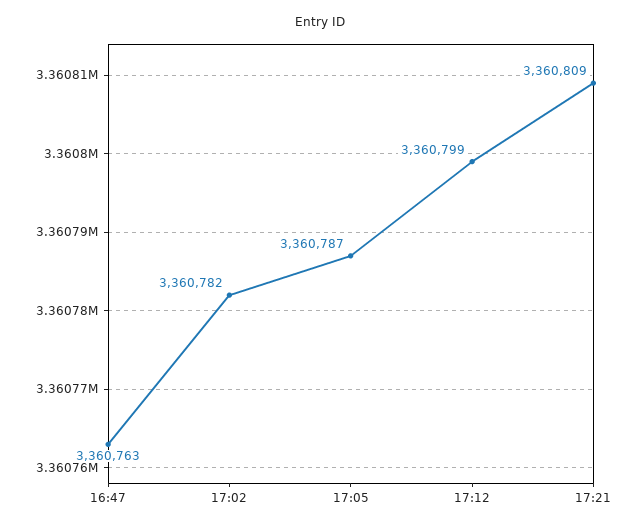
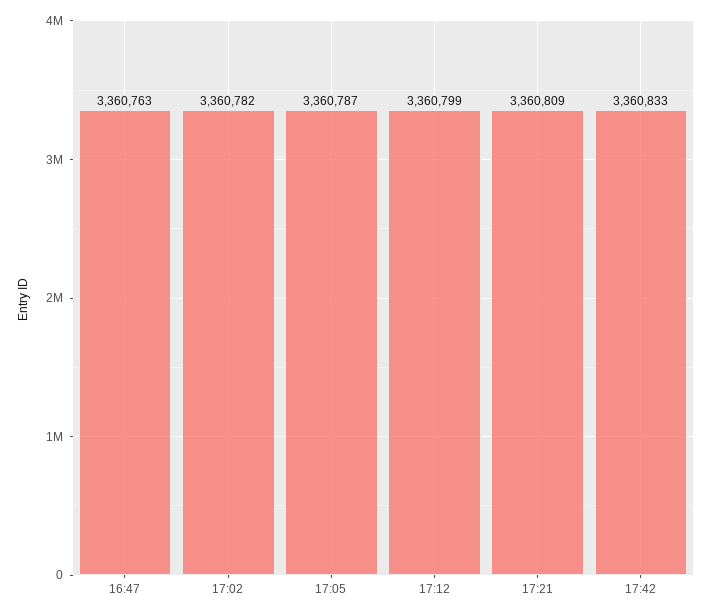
17:42: none -> 3360833

